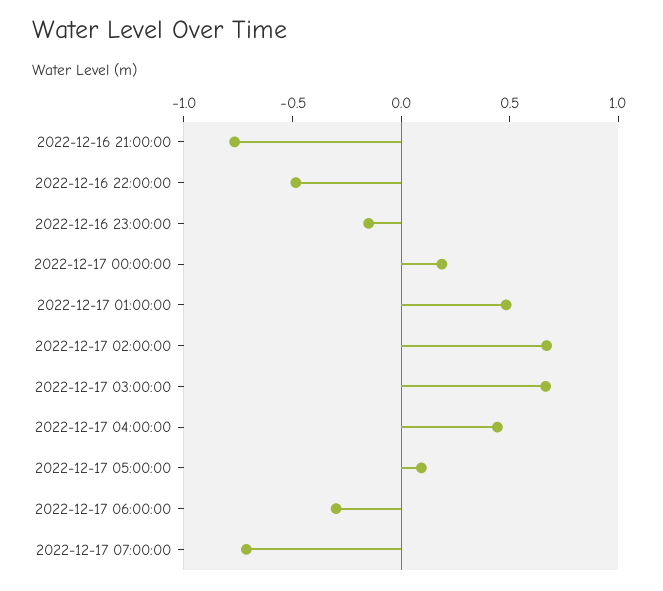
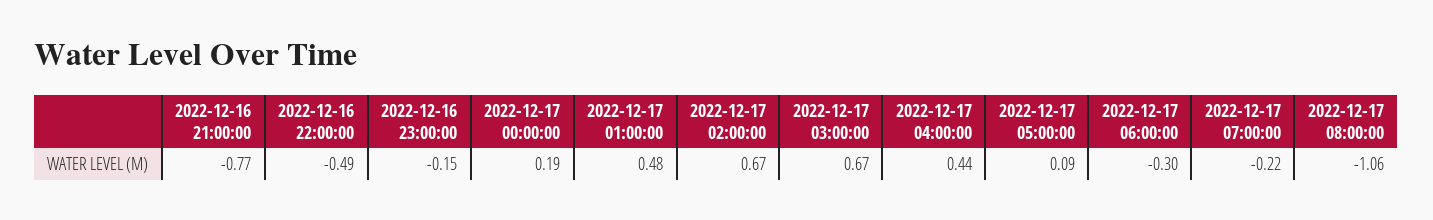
2022-12-17 07:00:00: -0.7 -> -0.22
2022-12-17 08:00:00: none -> -1.06

